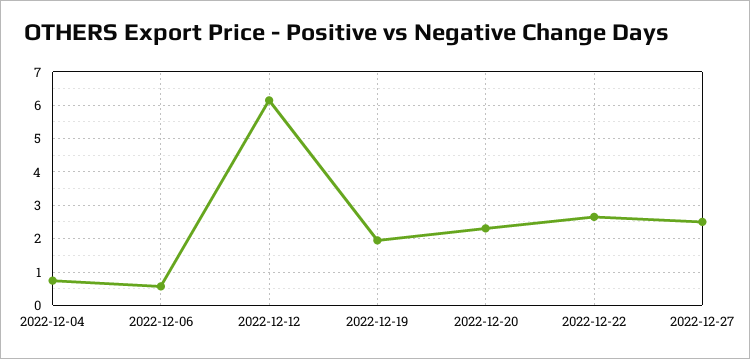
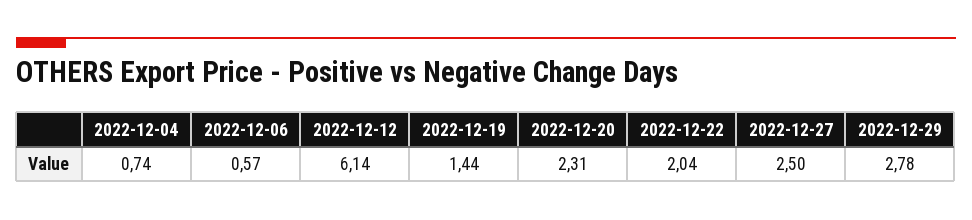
2022-12-19: 2 -> 1.44
2022-12-22: 2.6 -> 2.04
2022-12-29: none -> 2.78

